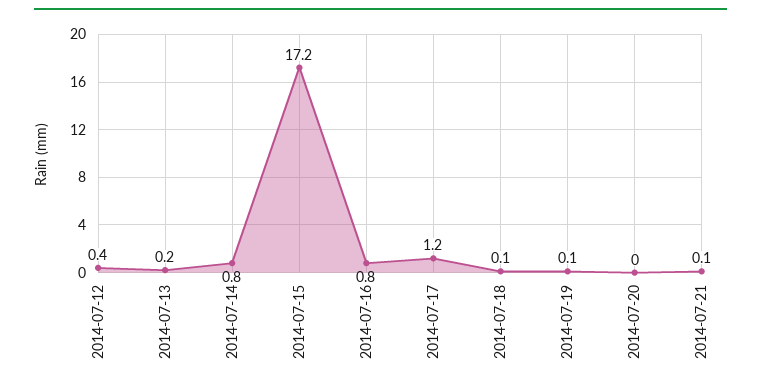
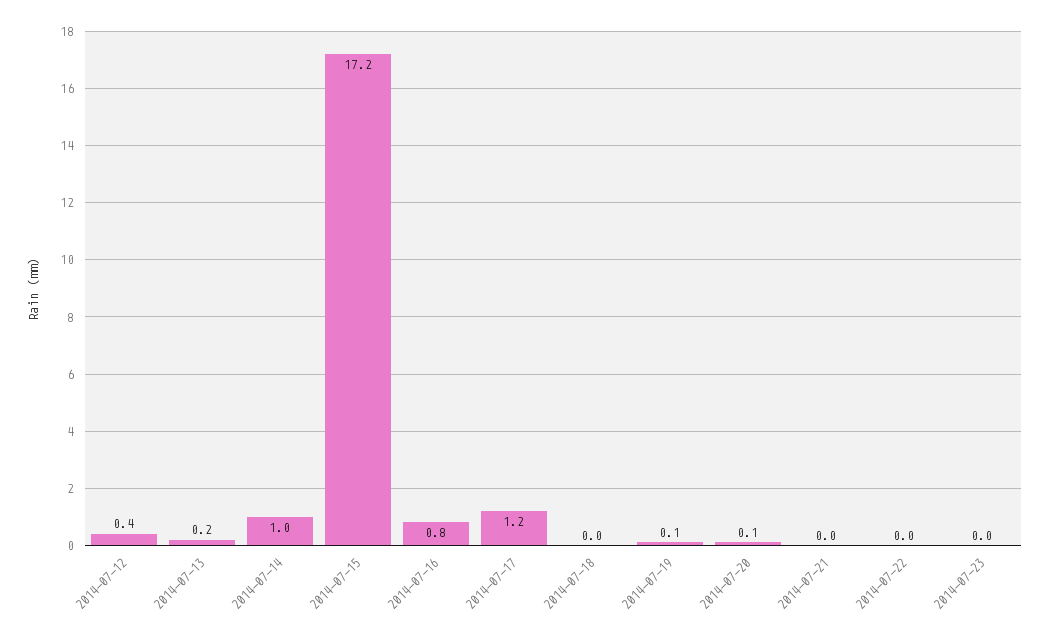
2014-07-14: 0.8 -> 1
2014-07-18: 0.1 -> 0
2014-07-20: 0 -> 0.1
2014-07-21: 0.1 -> 0
2014-07-22: none -> 0
2014-07-23: none -> 0

